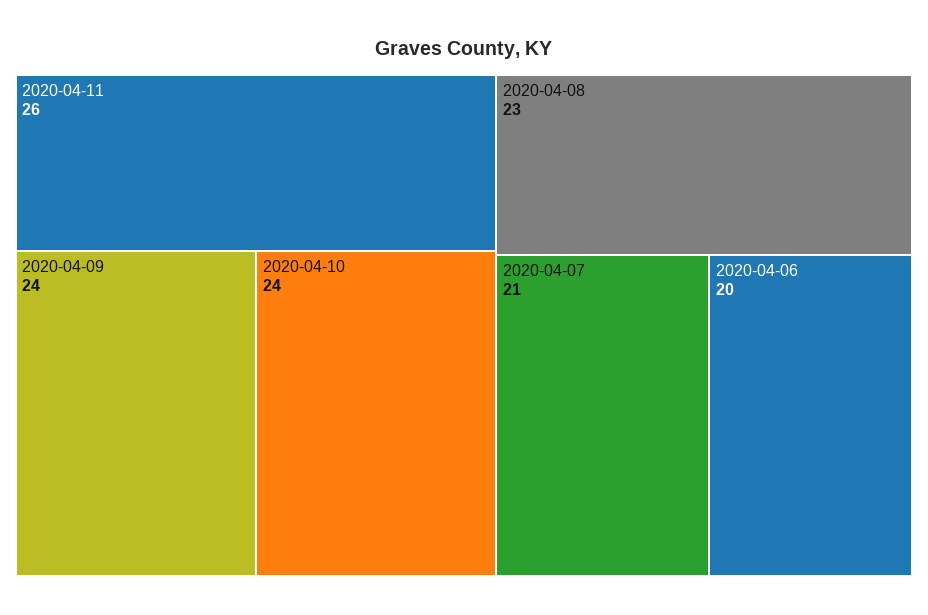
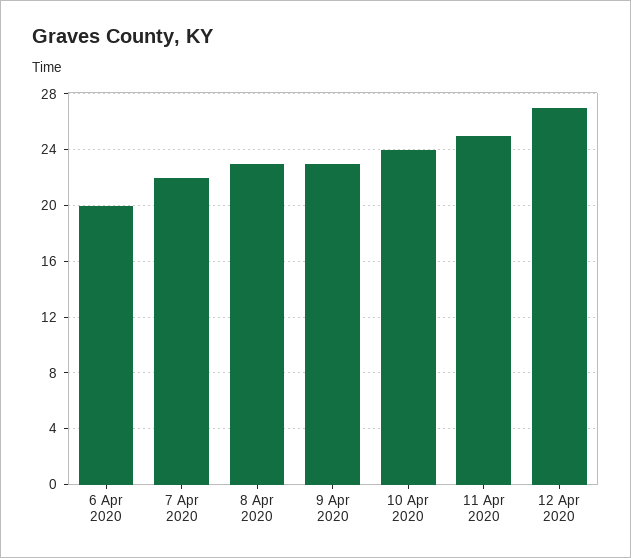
2020-04-11: 26 -> 25
2020-04-09: 24 -> 23
2020-04-07: 21 -> 22
12 Apr 2020: none -> 27

